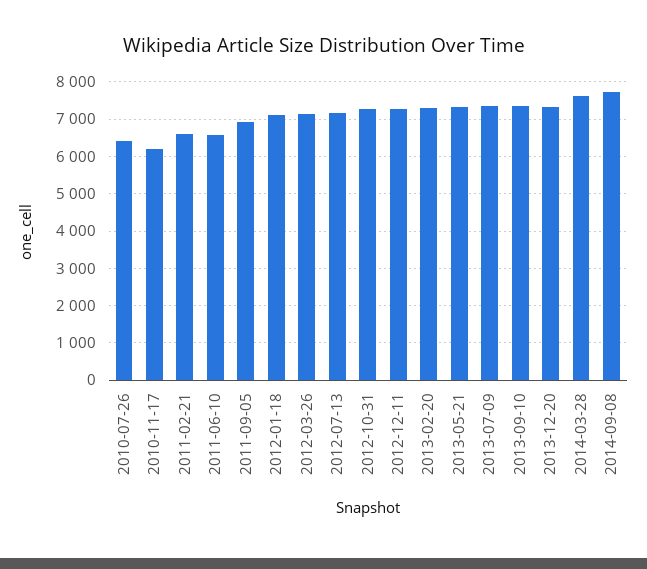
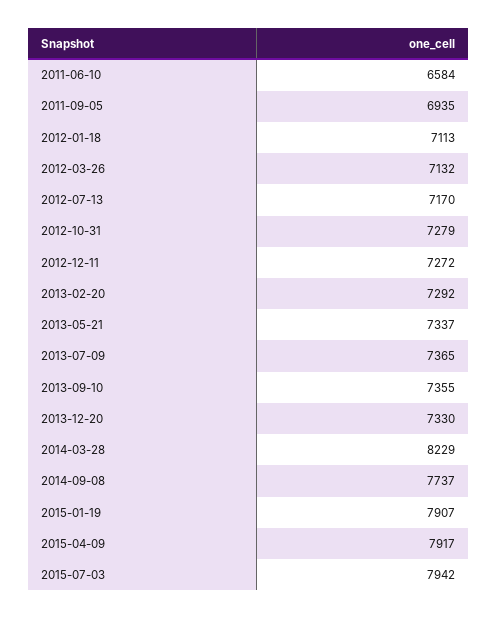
2010-07-26: 6400 -> none
2010-11-17: 6200 -> none
2011-02-21: 6600 -> none
2014-03-28: 7600 -> 8229
2015-01-19: none -> 7907
2015-04-09: none -> 7917
2015-07-03: none -> 7942

